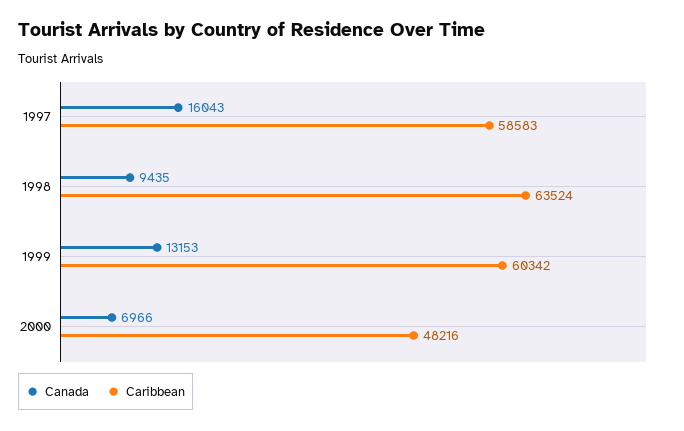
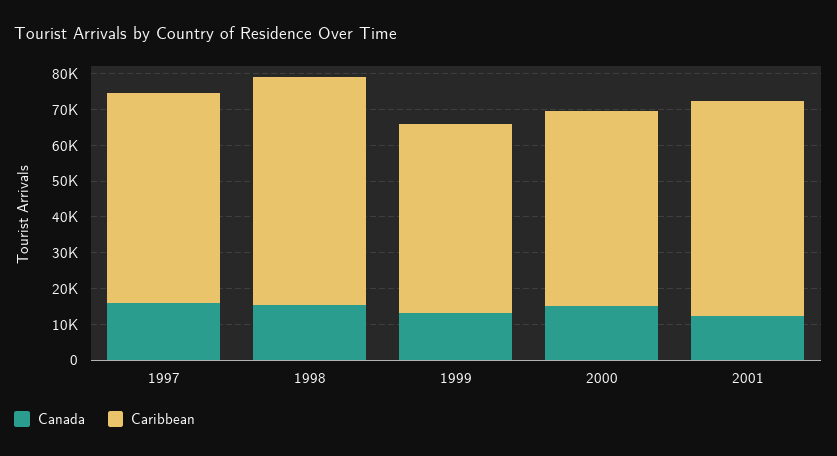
Canada, 1998: 9435 -> 15000
Caribbean, 1999: 60342 -> 52500
Canada, 2000: 6966 -> 15000
Caribbean, 2000: 48216 -> 55000
Canada, 2001: none -> 12500
Caribbean, 2001: none -> 60000

